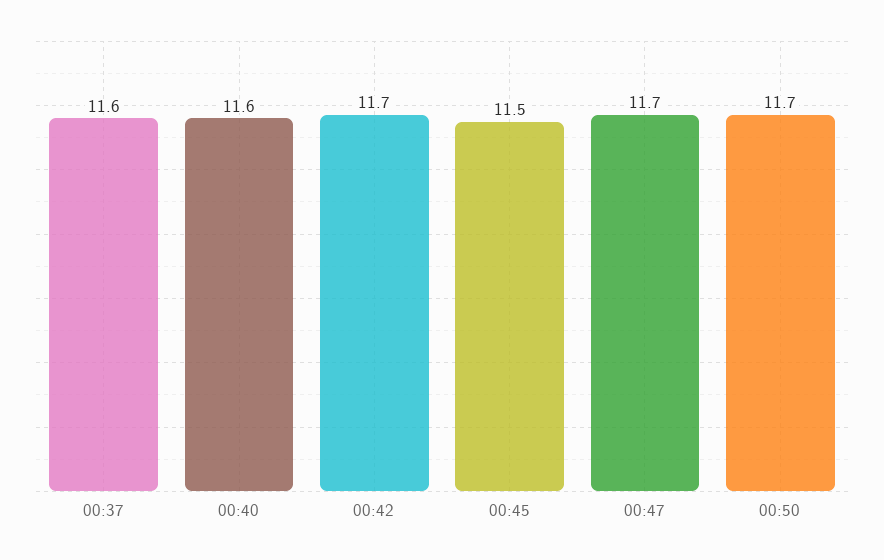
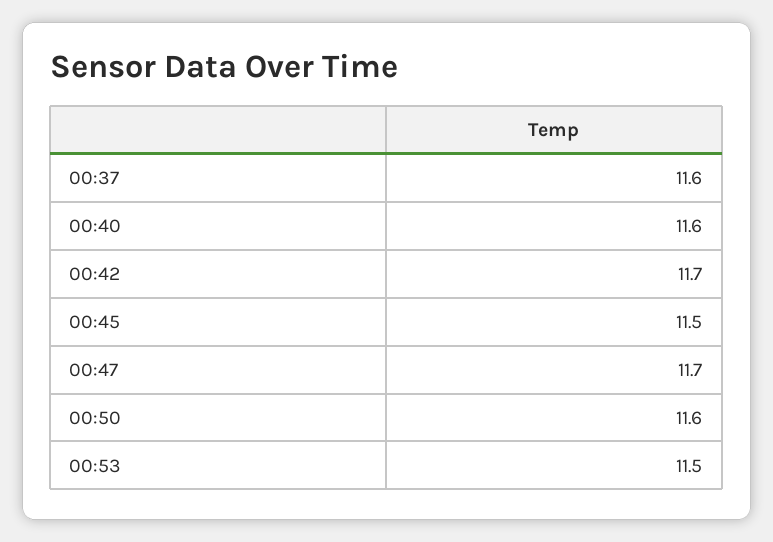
00:50: 11.7 -> 11.6
00:53: none -> 11.5

